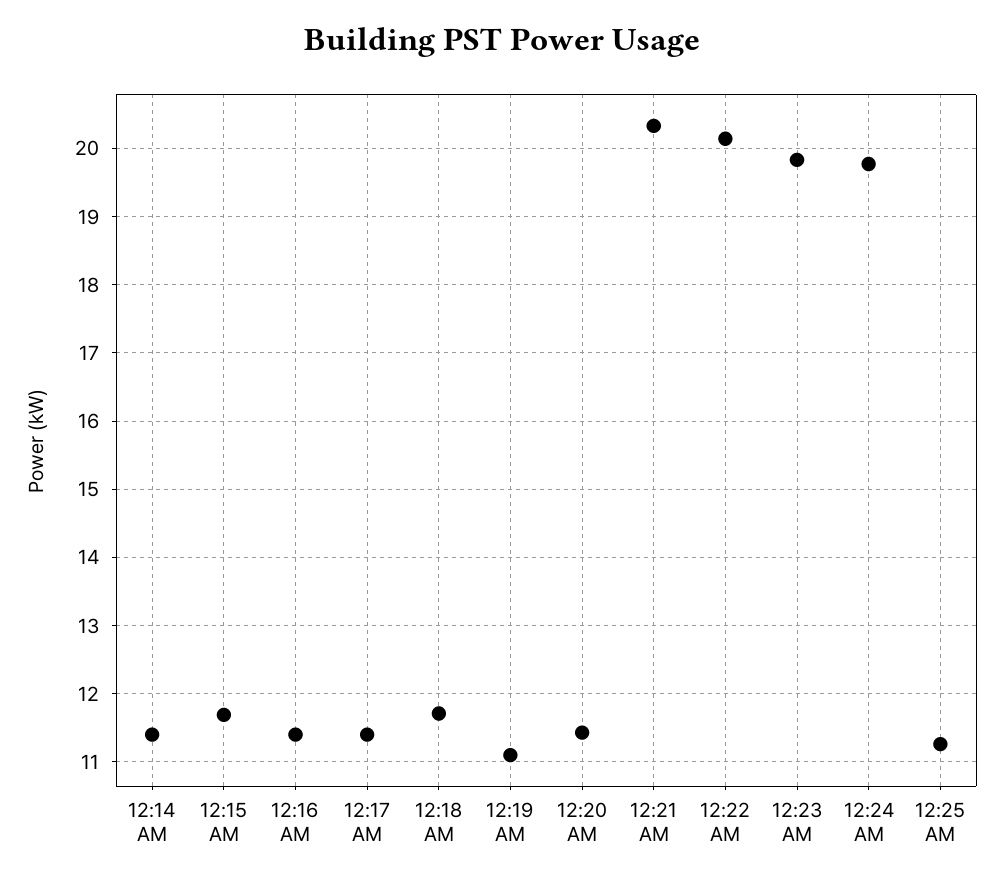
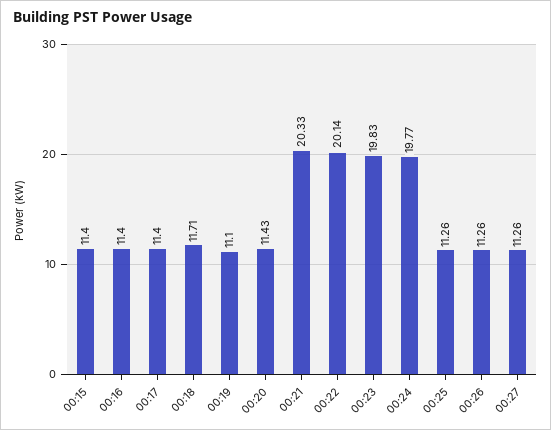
12:14 AM: 11.4 -> none
12:15 AM: 11.7 -> 11.4
00:26: none -> 11.26
00:27: none -> 11.26

